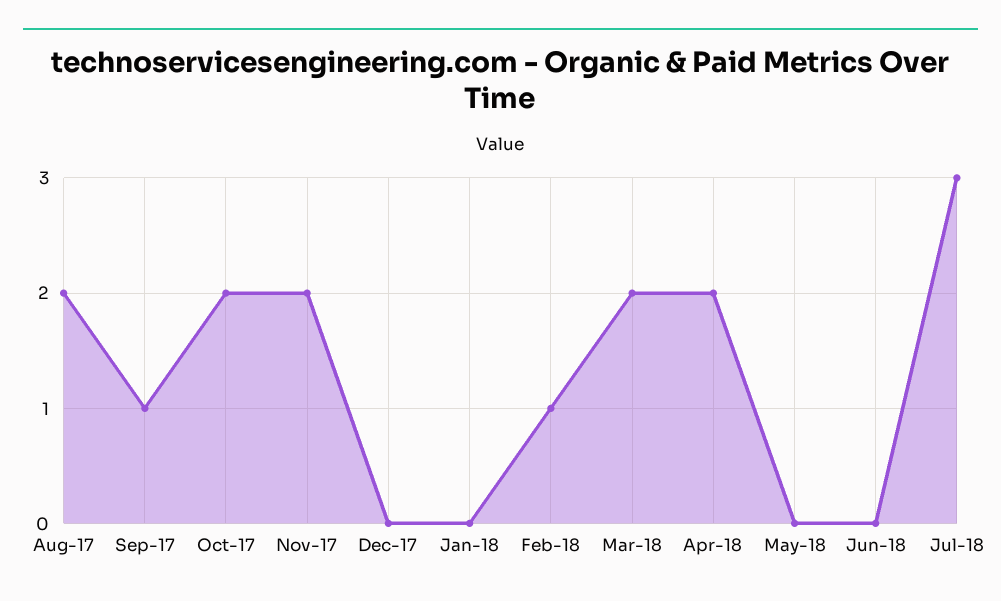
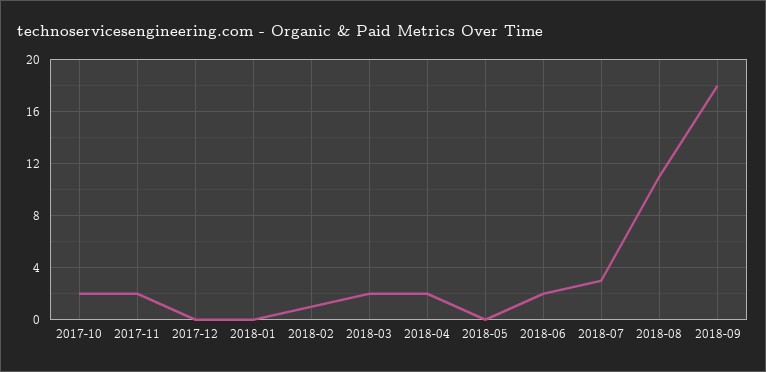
Aug-17: 2 -> none
Sep-17: 1 -> none
Jun-18: 0 -> 2
2018-08: none -> 11
2018-09: none -> 18

